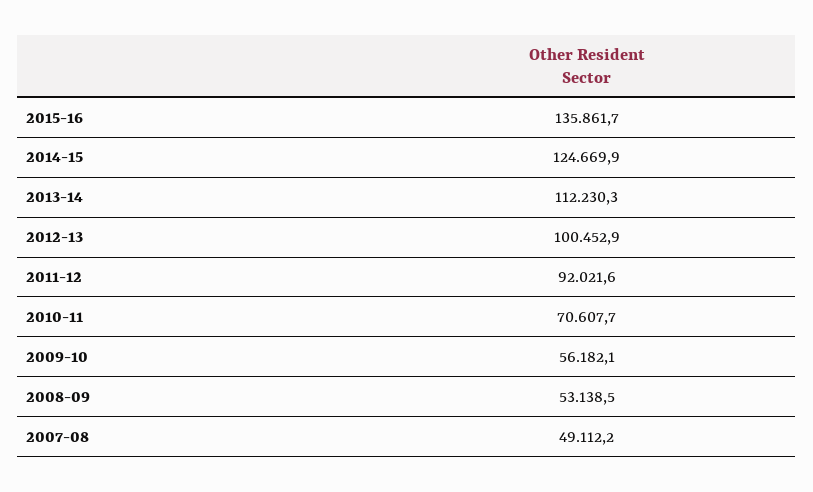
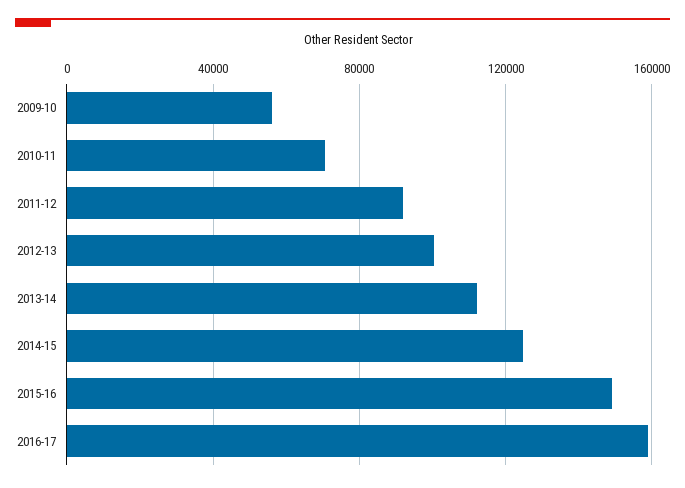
2015-16: 135861.7 -> 150000
2008-09: 53138.5 -> none
2007-08: 49112.2 -> none
2016-17: none -> 160000

